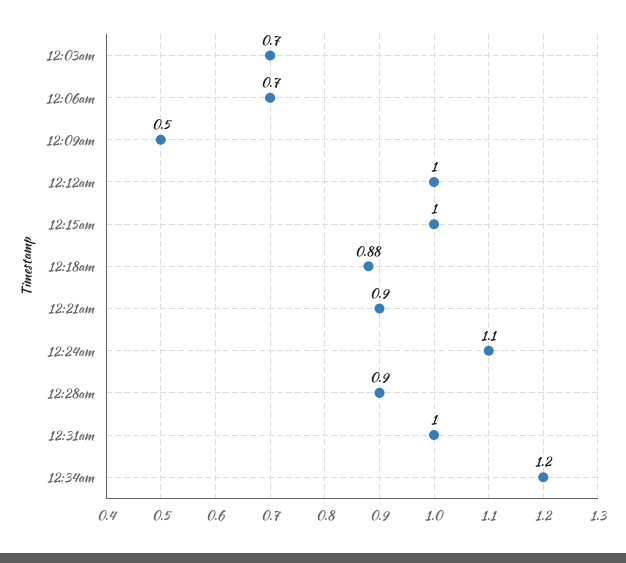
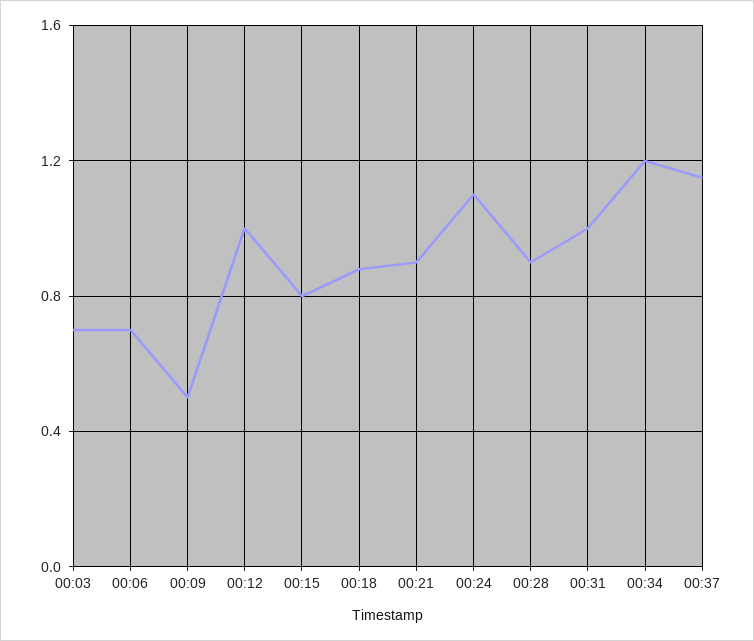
12:15am: 1 -> 0.8
00:37: none -> 1.15

